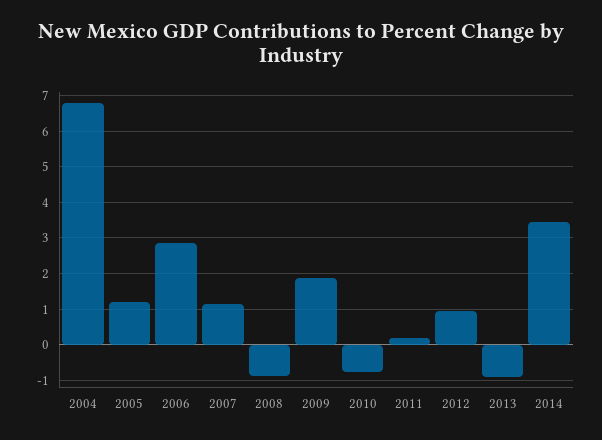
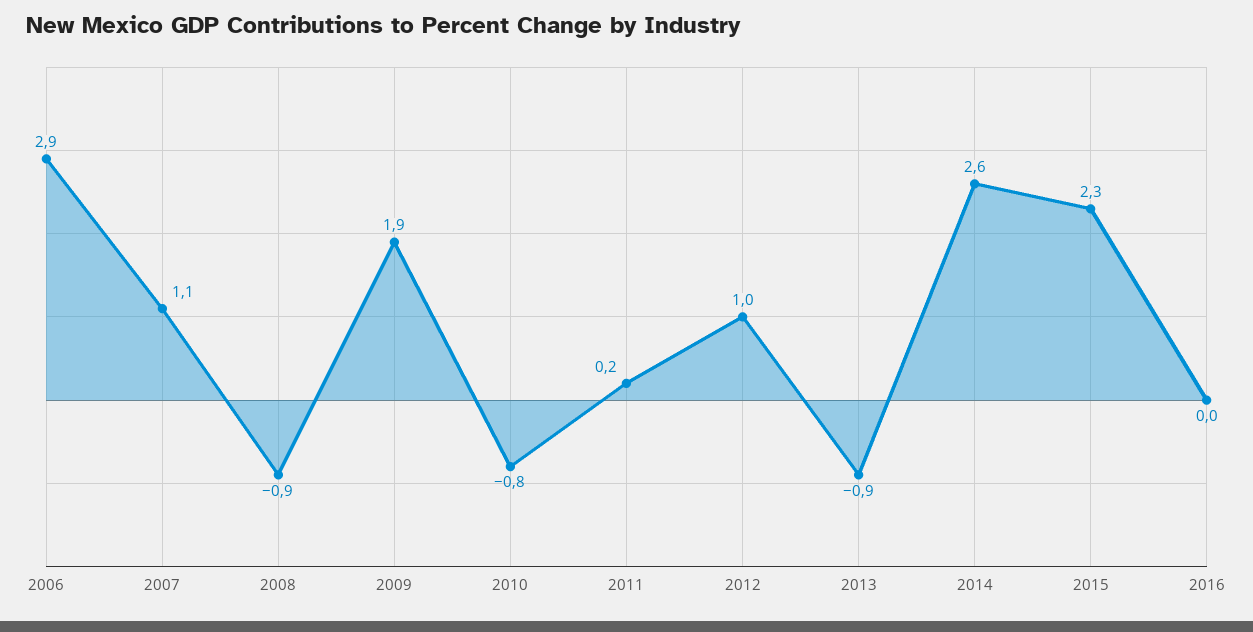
2004: 6.8 -> none
2005: 1.2 -> none
2014: 3.4 -> 2.6
2015: none -> 2.3
2016: none -> 0

